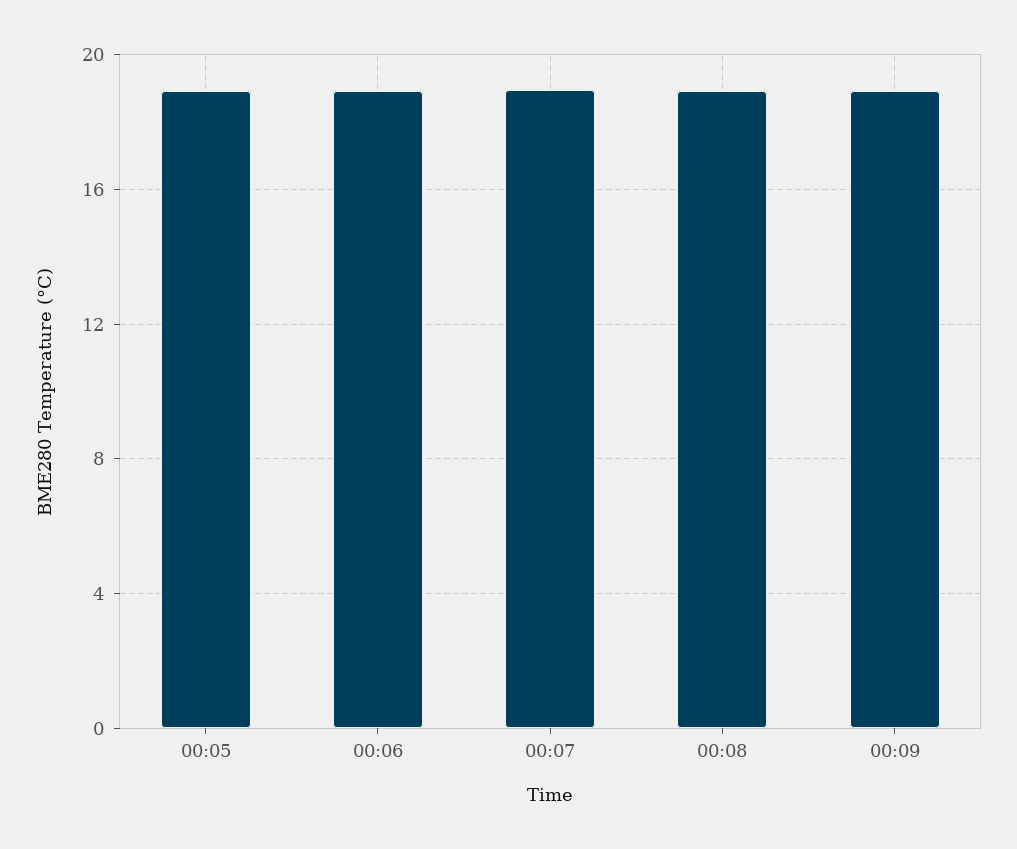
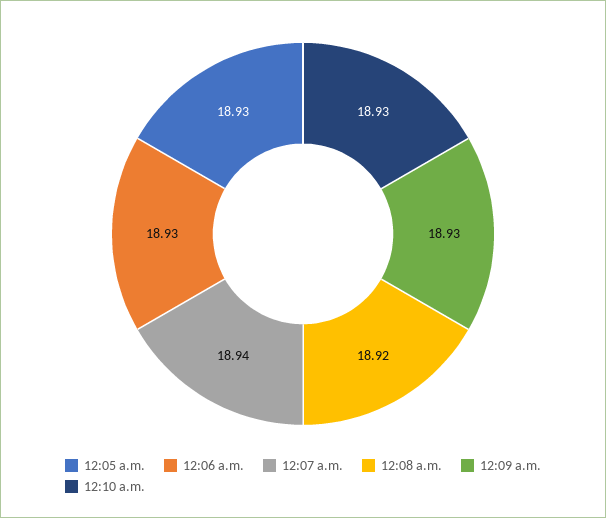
12:10 a.m.: none -> 18.93

